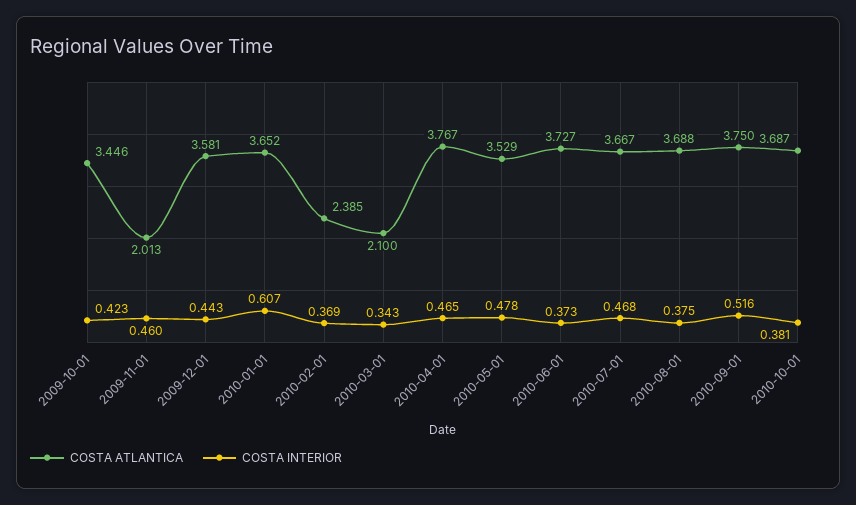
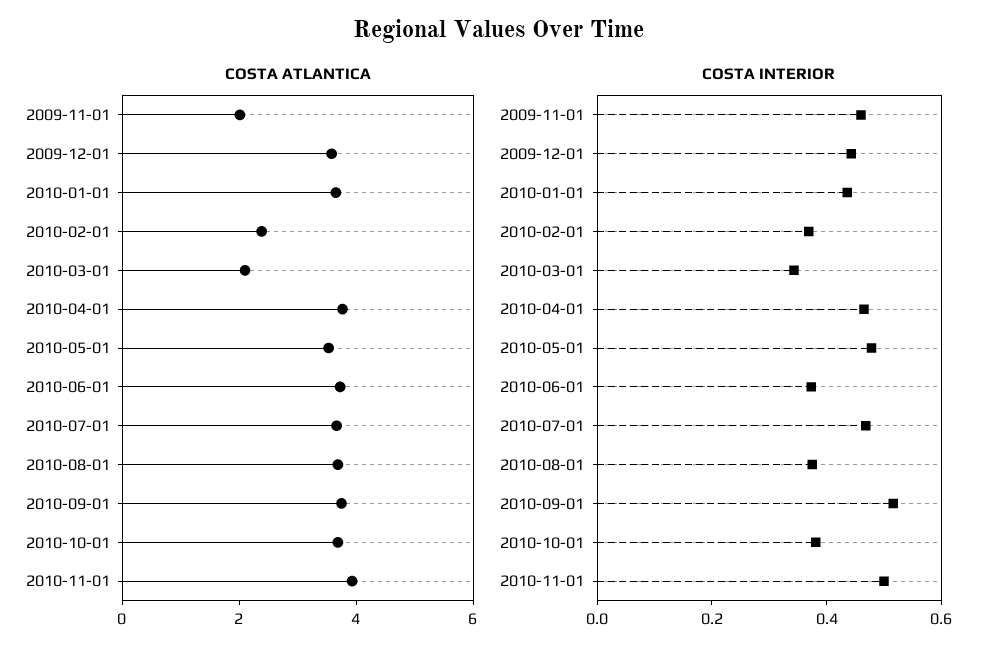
COSTA ATLANTICA, 2009-10-01: 3.446 -> none
COSTA INTERIOR, 2009-10-01: 0.423 -> none
COSTA INTERIOR, 2010-01-01: 0.607 -> 0.45
COSTA ATLANTICA, 2010-11-01: none -> 4
COSTA INTERIOR, 2010-11-01: none -> 0.5

